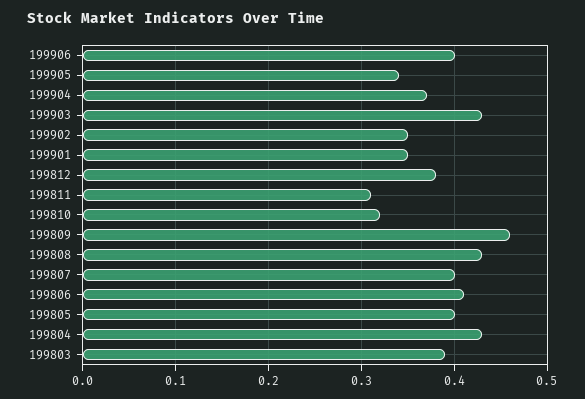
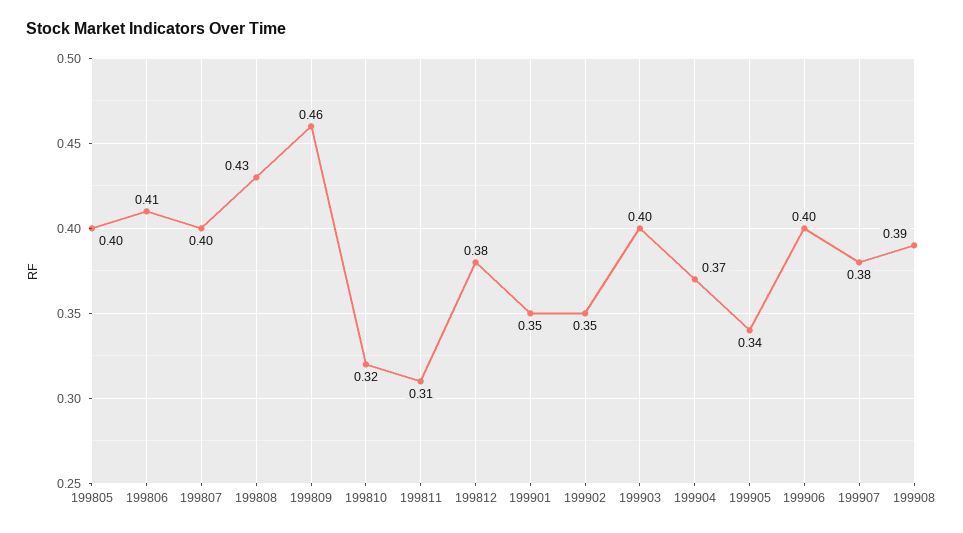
199903: 0.43 -> 0.4
199804: 0.43 -> none
199803: 0.39 -> none
199907: none -> 0.38
199908: none -> 0.39

